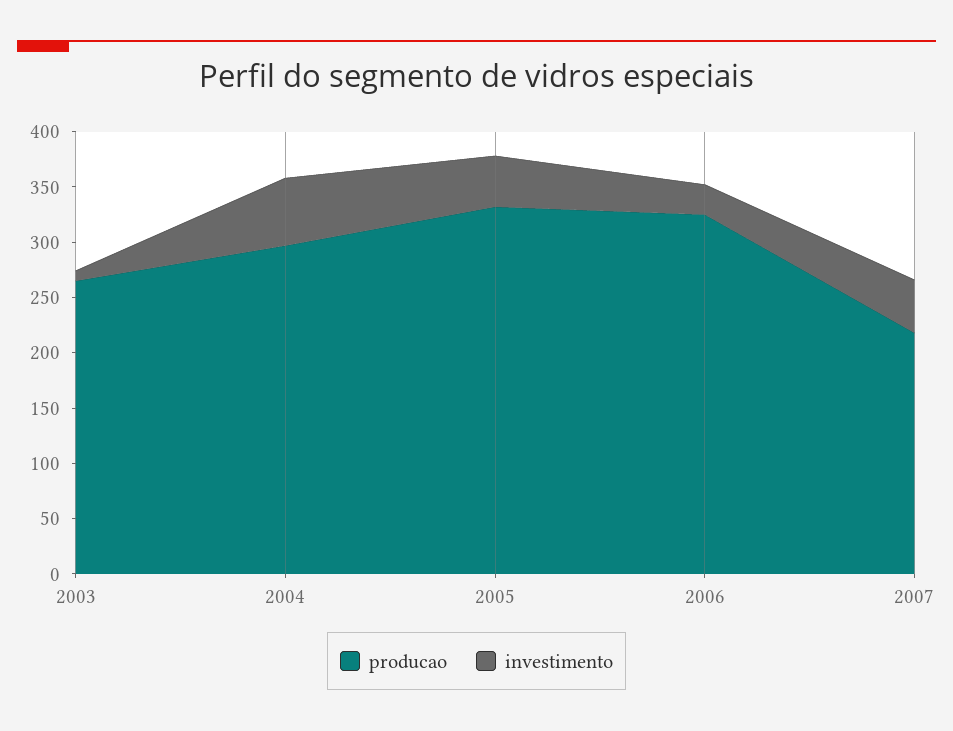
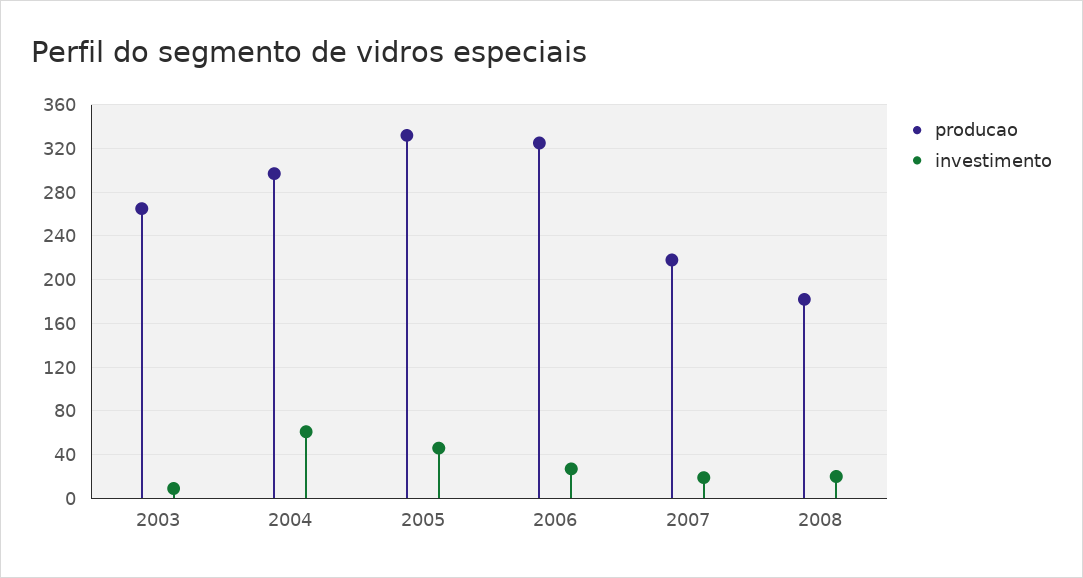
investimento, 2007: 50 -> 20
producao, 2008: none -> 180
investimento, 2008: none -> 20

